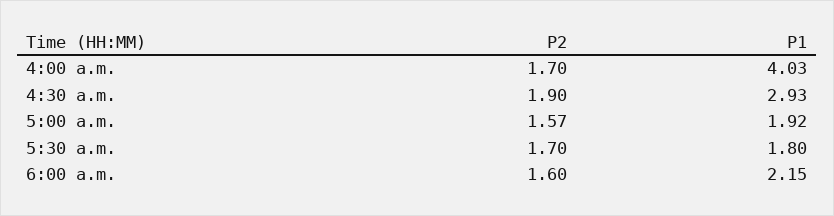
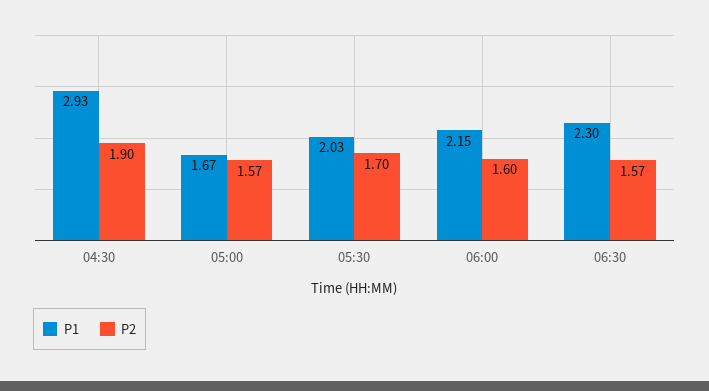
P2, 4:00 a.m.: 1.7 -> none
P1, 4:00 a.m.: 4.03 -> none
P1, 5:00 a.m.: 1.92 -> 1.67
P1, 5:30 a.m.: 1.8 -> 2.03
P1, 06:30: none -> 2.3
P2, 06:30: none -> 1.57

